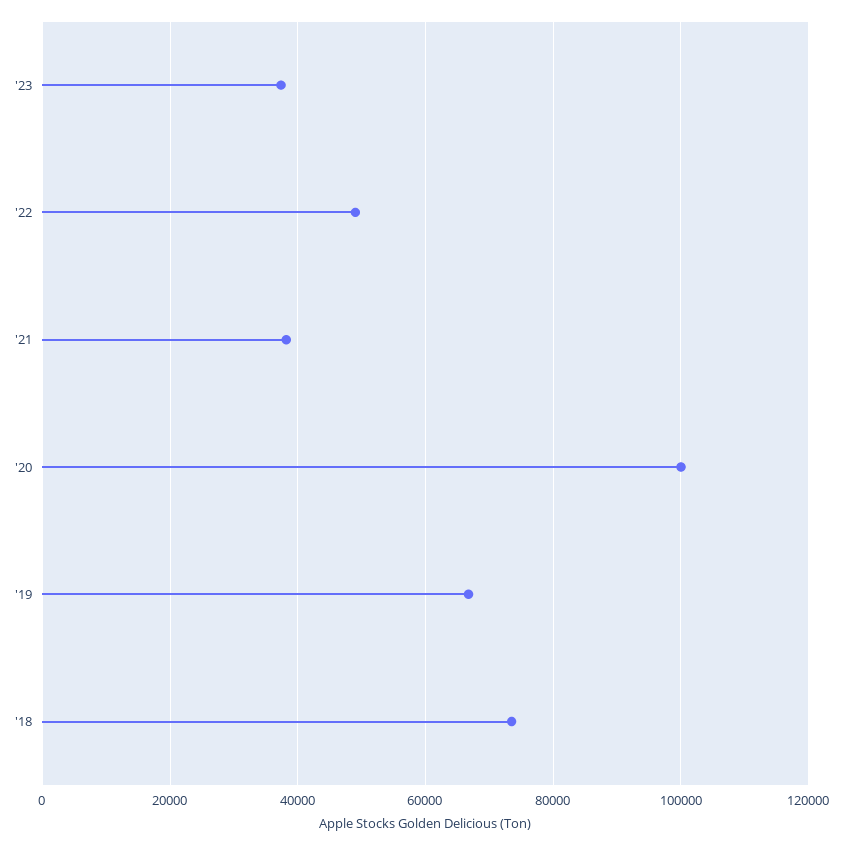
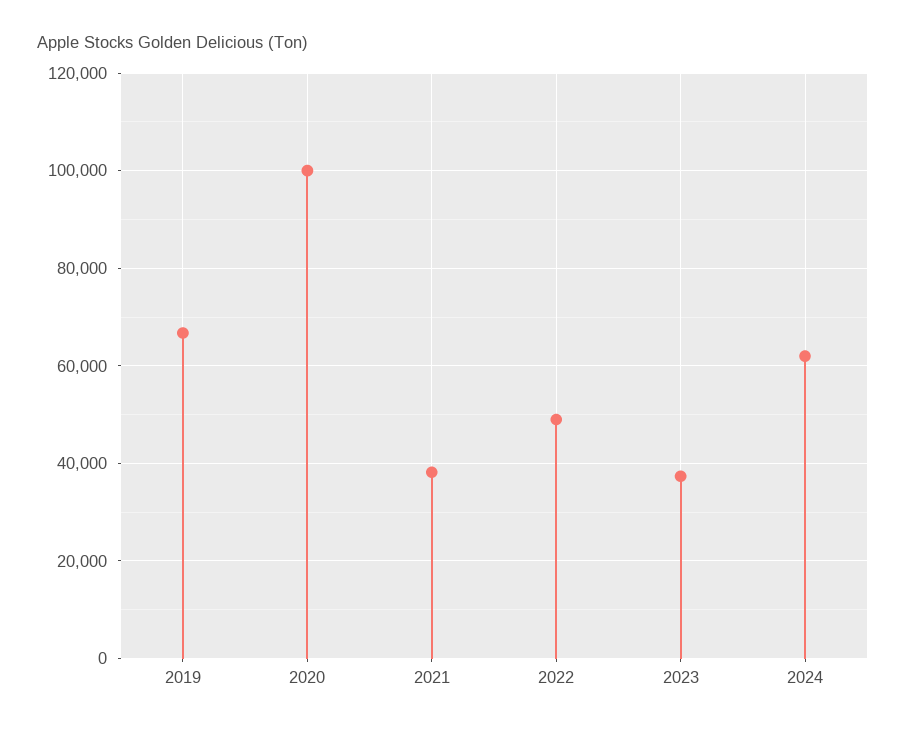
'18: 74000 -> none
2024: none -> 62000

